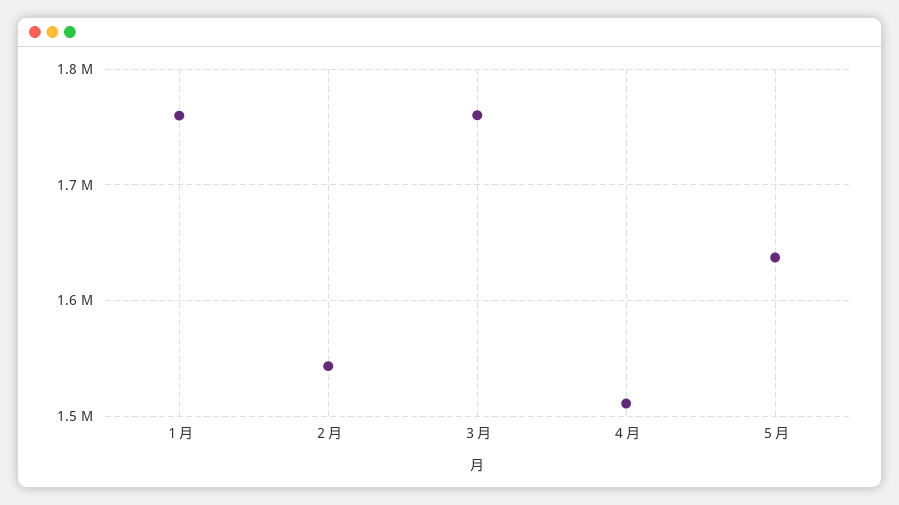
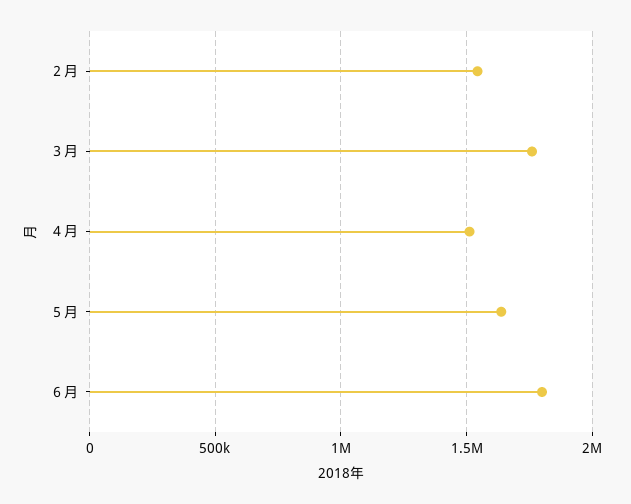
１月: 1760000 -> none
６月: none -> 1800000

